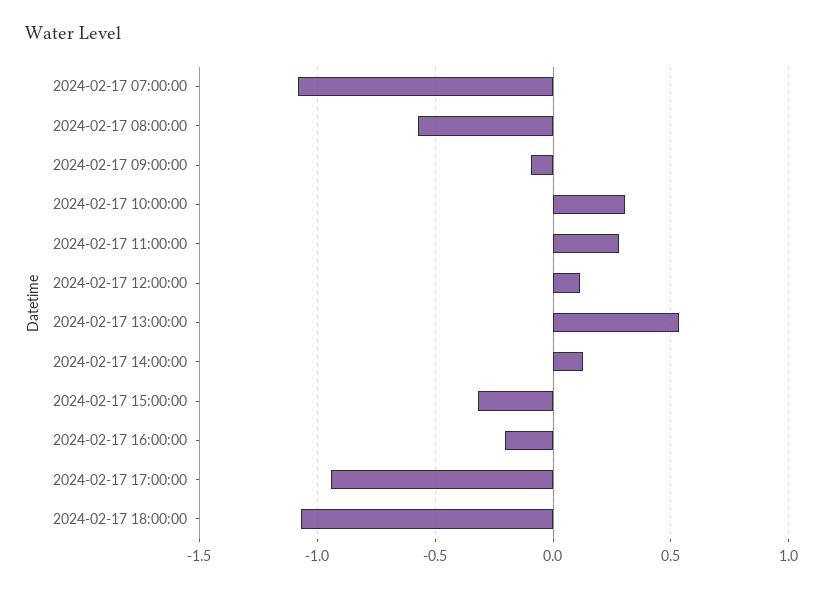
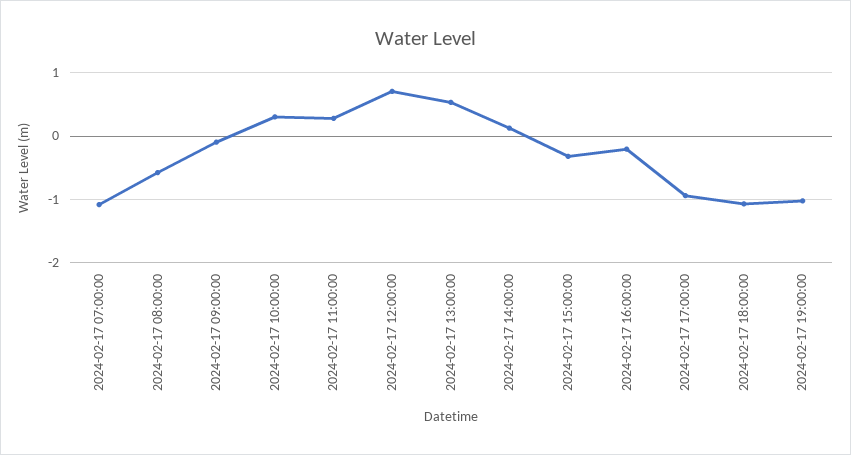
2024-02-17 12:00:00: 0.1 -> 0.7
2024-02-17 19:00:00: none -> -1

